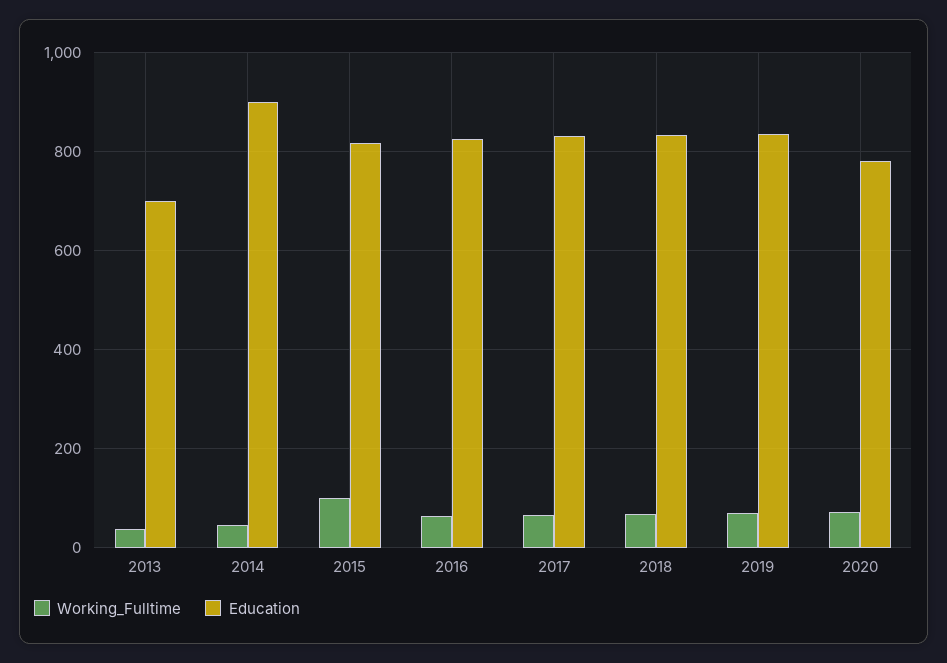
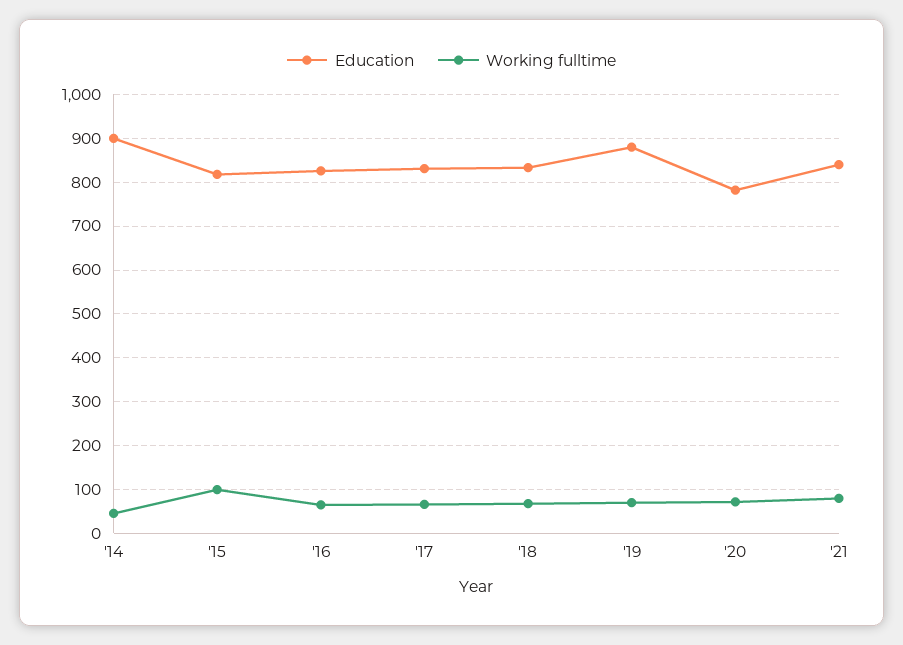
Working_Fulltime, 2013: 40 -> none
Education, 2013: 700 -> none
Education, 2019: 840 -> 880
Education, '21: none -> 840
Working_Fulltime, '21: none -> 80

